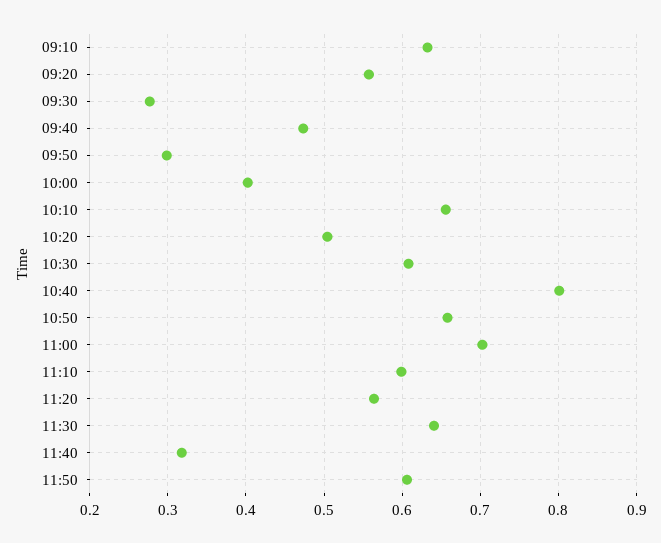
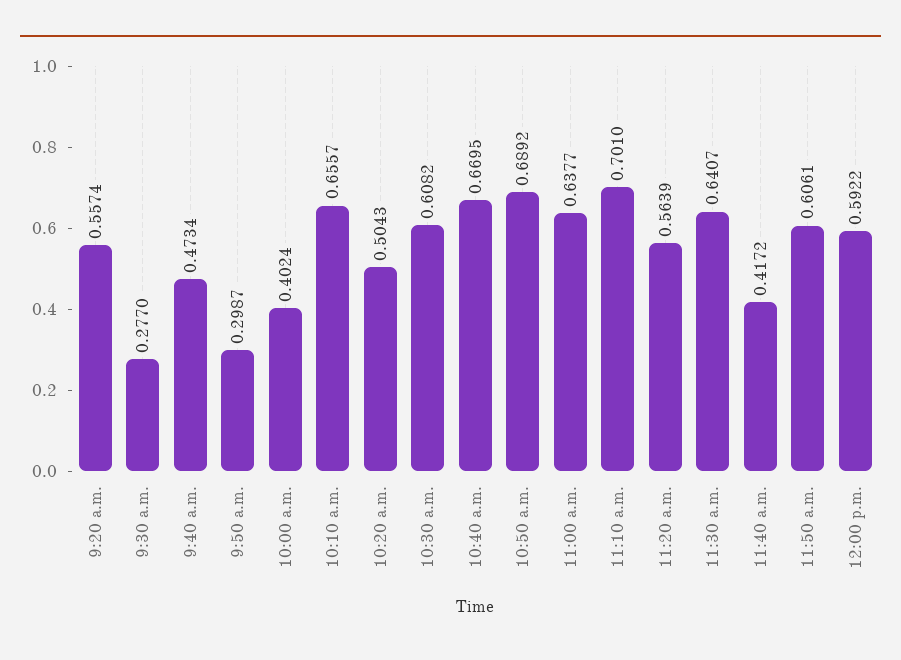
09:10: 0.63 -> none
10:40: 0.8 -> 0.6695
10:50: 0.66 -> 0.6892
11:00: 0.7 -> 0.6377
11:10: 0.6 -> 0.701
11:40: 0.32 -> 0.4172
12:00 p.m.: none -> 0.5922

